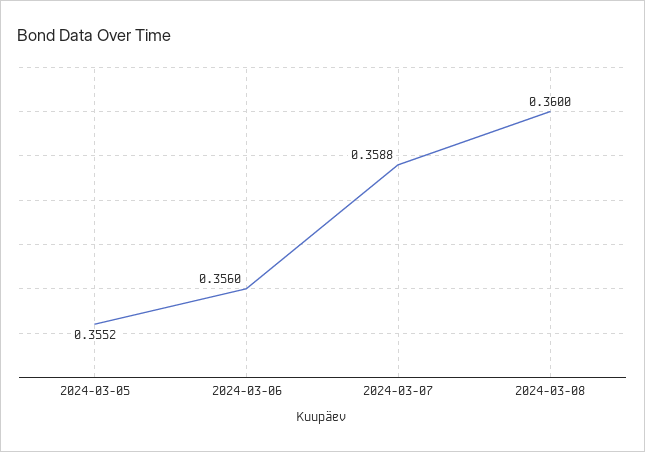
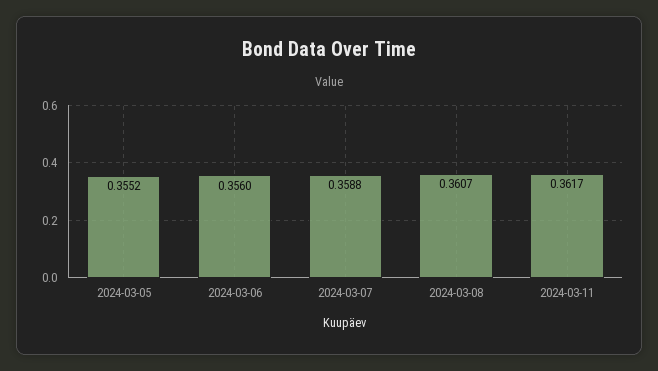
2024-03-08: 0.36 -> 0.3607
2024-03-11: none -> 0.3617

